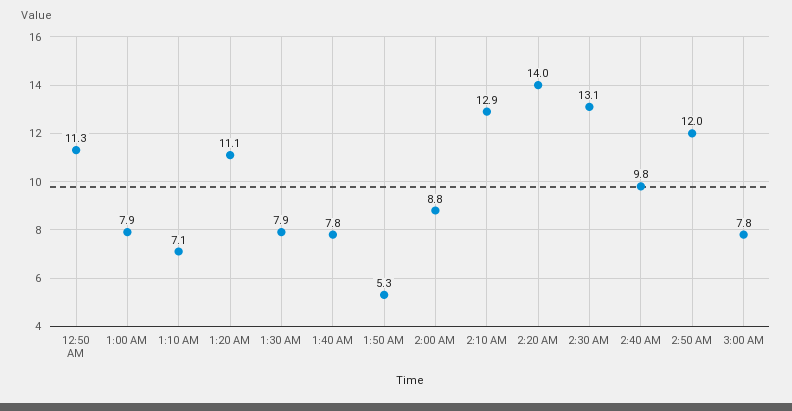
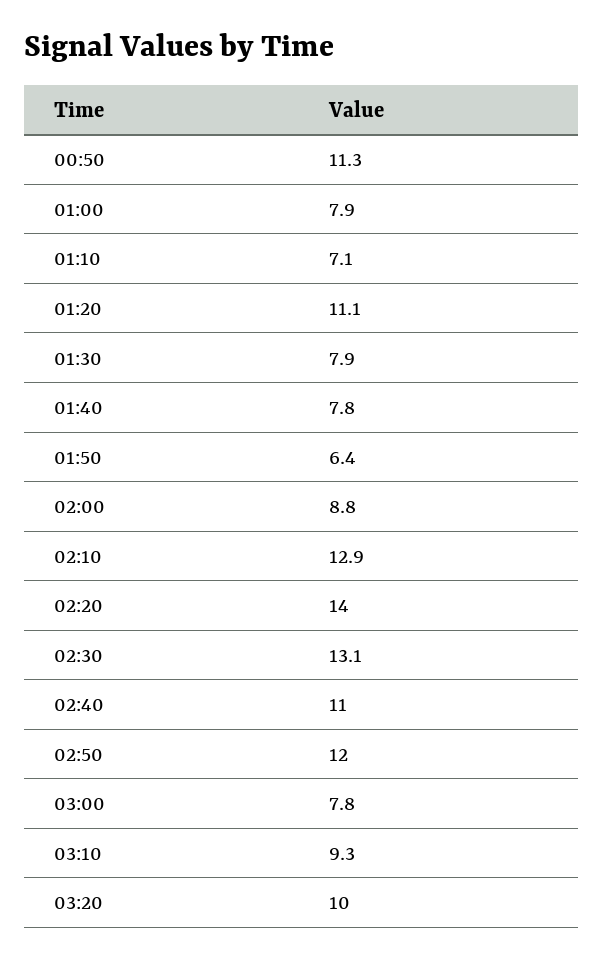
1:50 AM: 5.3 -> 6.4
2:40 AM: 9.8 -> 11
03:10: none -> 9.3
03:20: none -> 10

